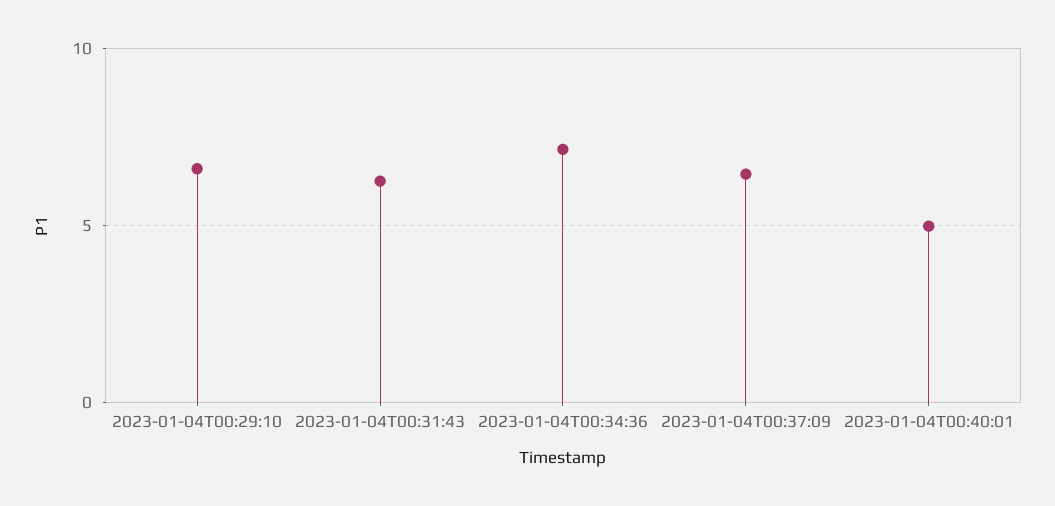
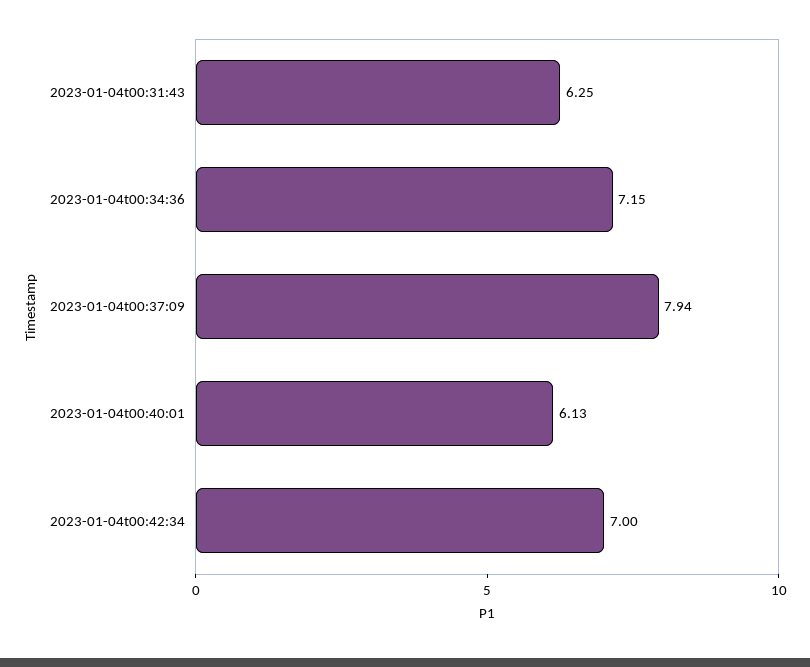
2023-01-04T00:29:10: 6.5 -> none
2023-01-04T00:37:09: 6.5 -> 7.94
2023-01-04T00:40:01: 5 -> 6.13
2023-01-04t00:42:34: none -> 7

